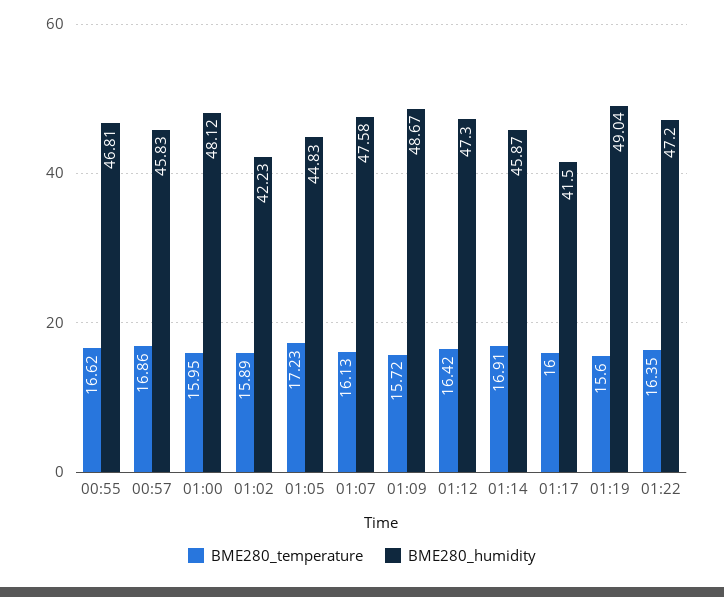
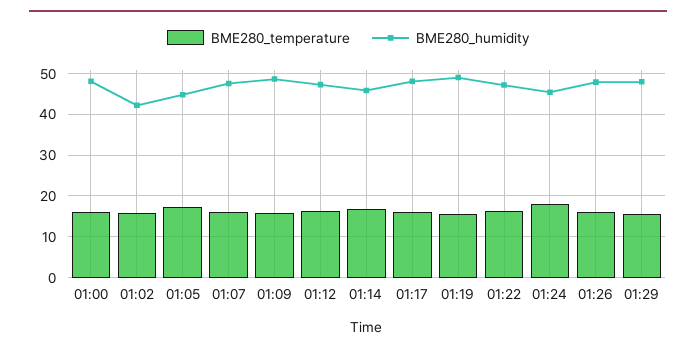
BME280_temperature, 00:55: 16.62 -> none
BME280_humidity, 00:55: 46.81 -> none
BME280_temperature, 00:57: 16.86 -> none
BME280_humidity, 00:57: 45.83 -> none
BME280_humidity, 01:17: 41.5 -> 48
BME280_temperature, 01:24: none -> 18
BME280_humidity, 01:24: none -> 46
BME280_temperature, 01:26: none -> 16
BME280_humidity, 01:26: none -> 48
BME280_temperature, 01:29: none -> 16
BME280_humidity, 01:29: none -> 48

